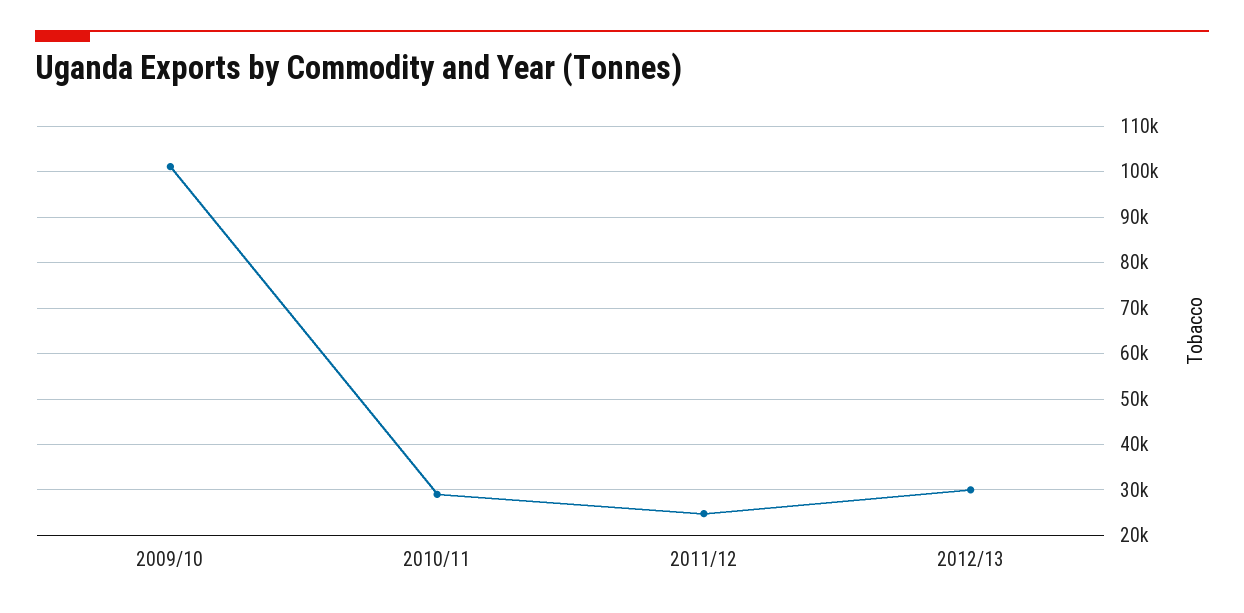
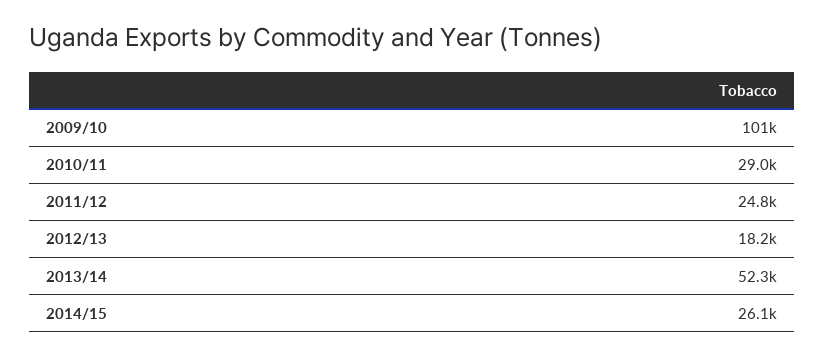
2012/13: 30000 -> 18200
2013/14: none -> 52300
2014/15: none -> 26100

